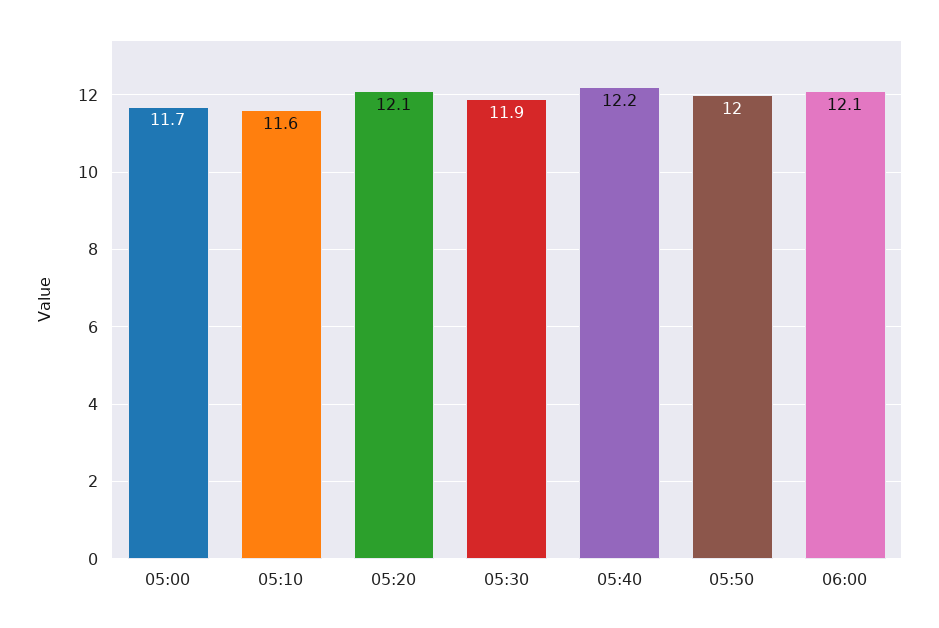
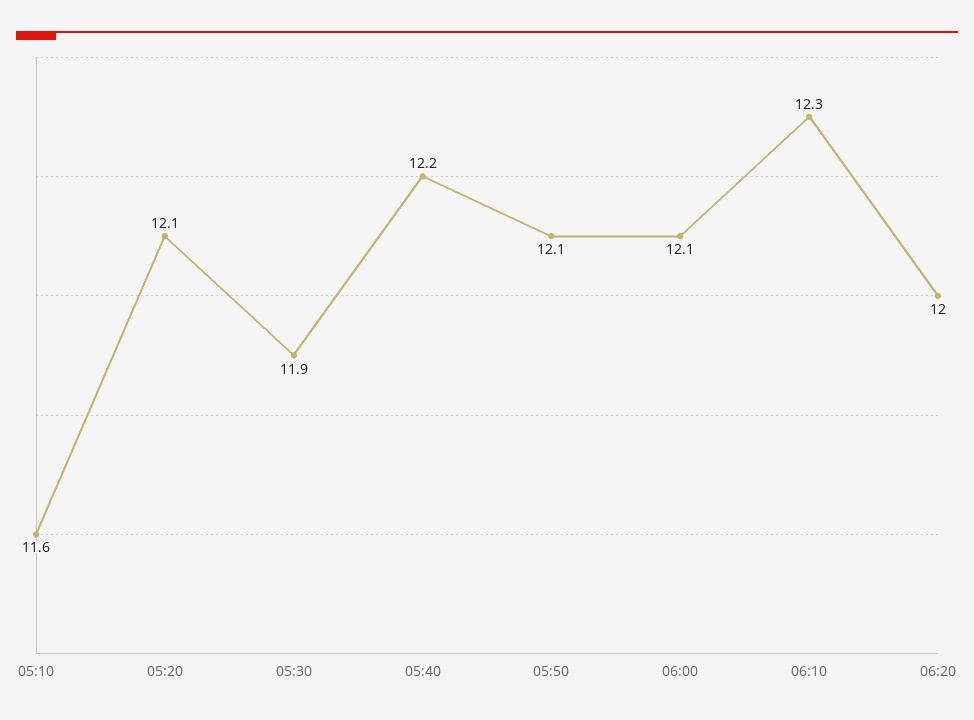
05:00: 11.7 -> none
05:50: 12 -> 12.1
06:10: none -> 12.3
06:20: none -> 12

